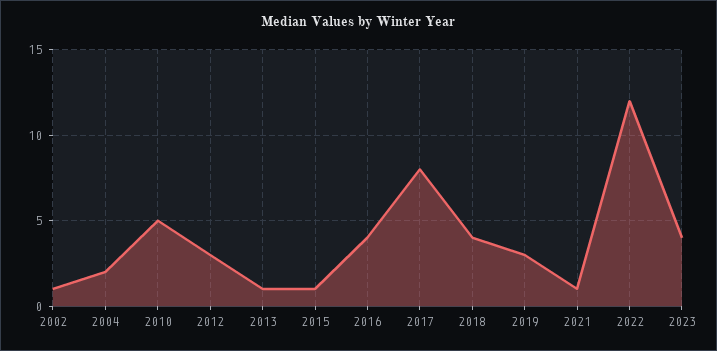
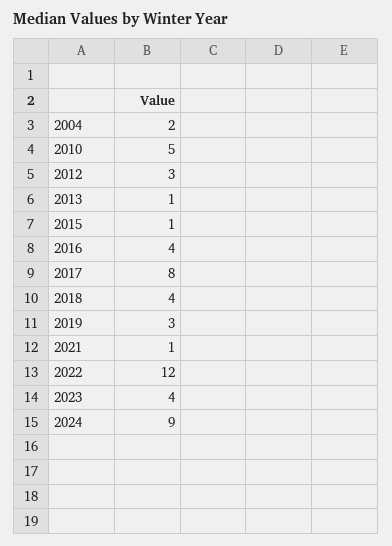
2002: 1 -> none
2024: none -> 9

